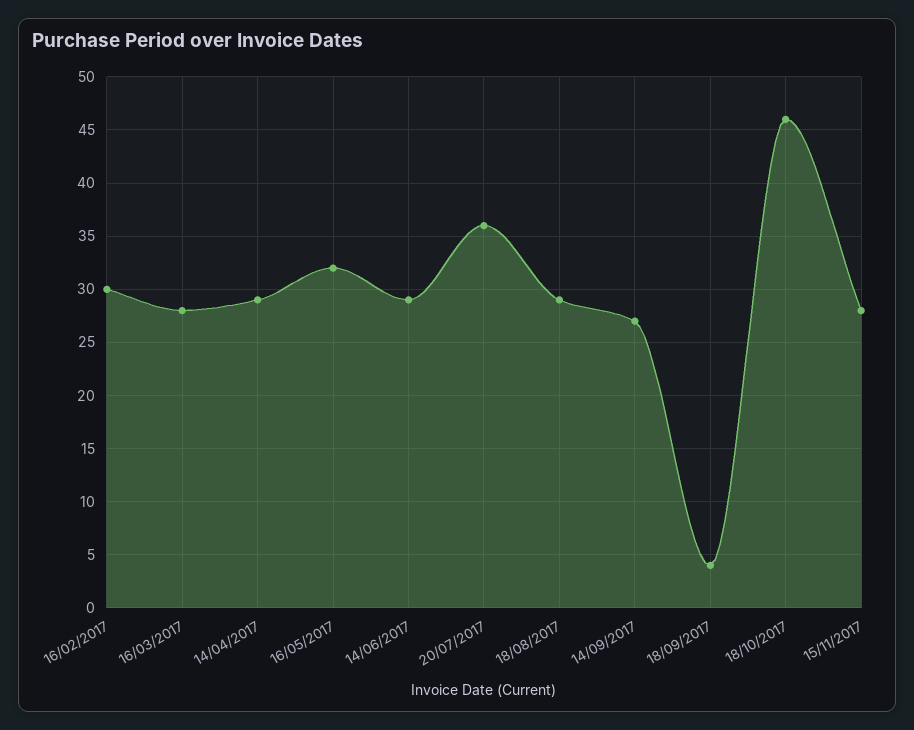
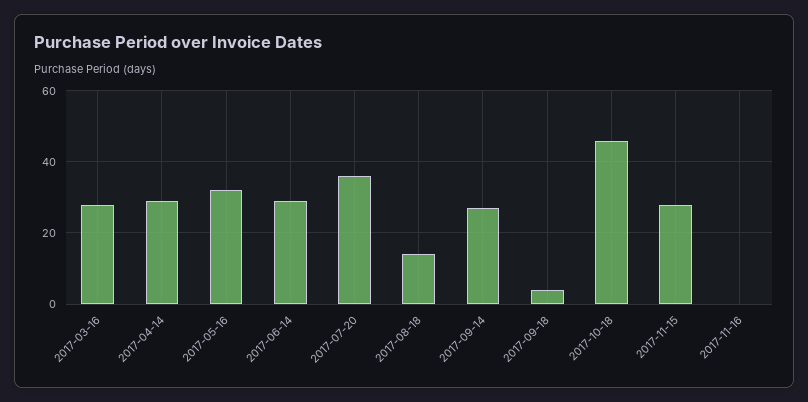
16/02/2017: 30 -> none
18/08/2017: 29 -> 15
2017-11-16: none -> 0

